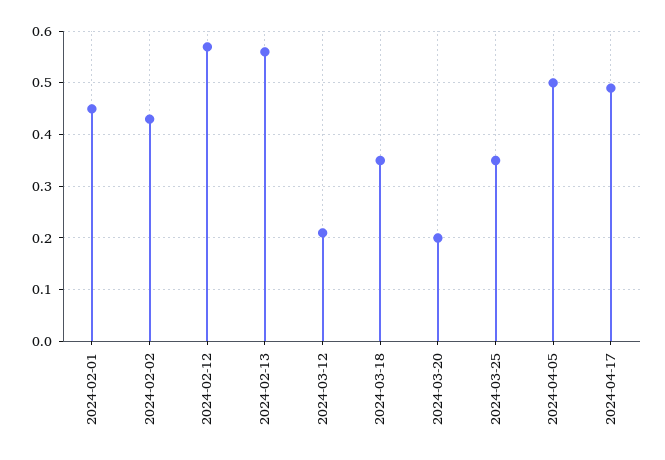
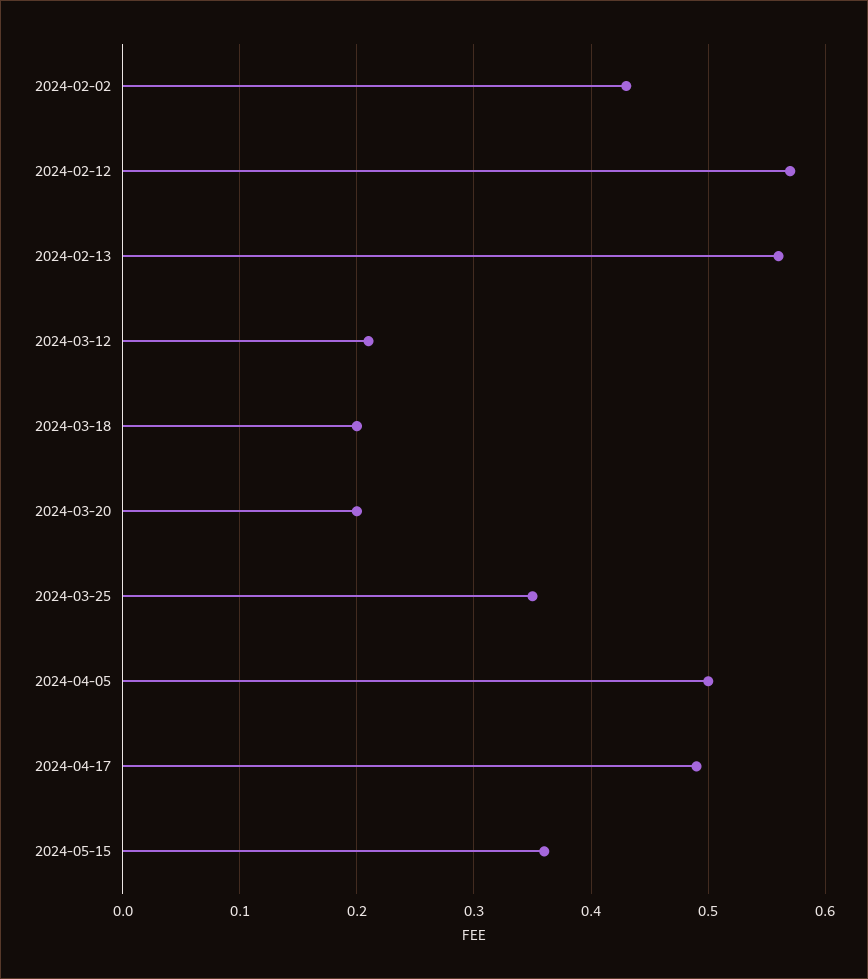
2024-02-01: 0.45 -> none
2024-03-18: 0.35 -> 0.2
2024-05-15: none -> 0.36

